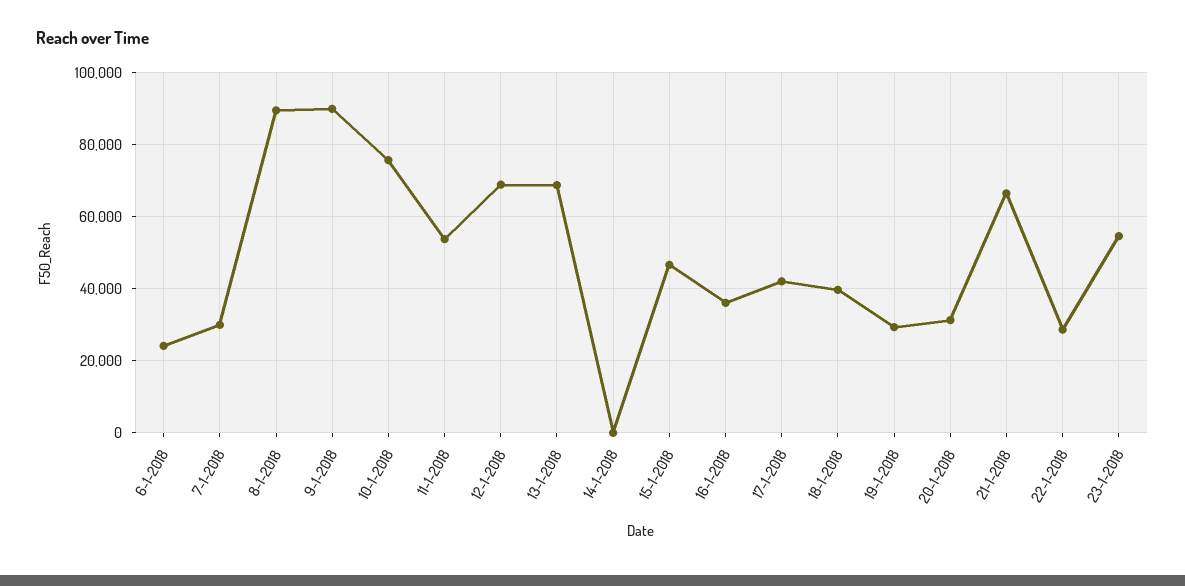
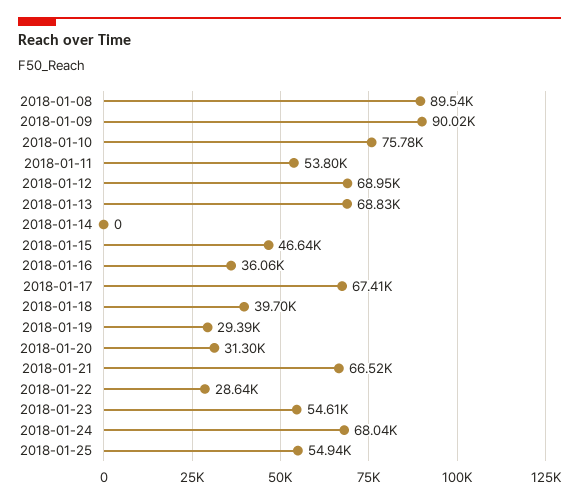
6-1-2018: 24000 -> none
7-1-2018: 30000 -> none
17-1-2018: 42000 -> 67410
2018-01-24: none -> 68040
2018-01-25: none -> 54940

